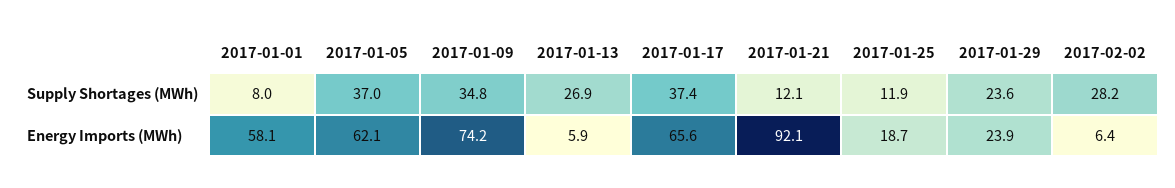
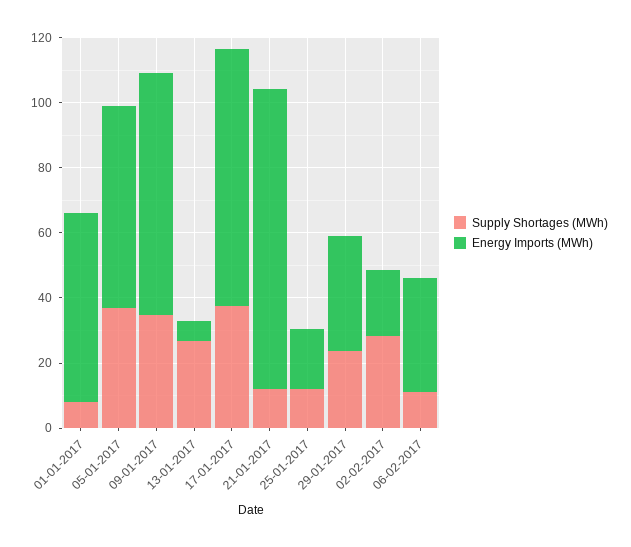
Energy Imports (MWh), 2017-01-17: 65.6 -> 80
Energy Imports (MWh), 2017-01-29: 23.9 -> 35
Energy Imports (MWh), 2017-02-02: 6.4 -> 20
Supply Shortages (MWh), 06-02-2017: none -> 10
Energy Imports (MWh), 06-02-2017: none -> 35

